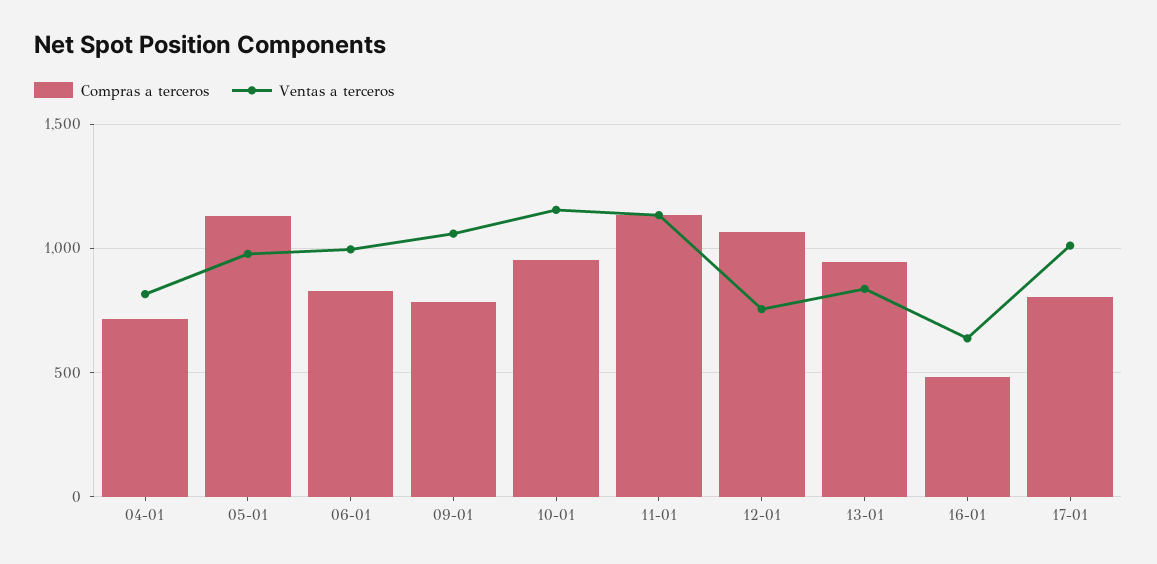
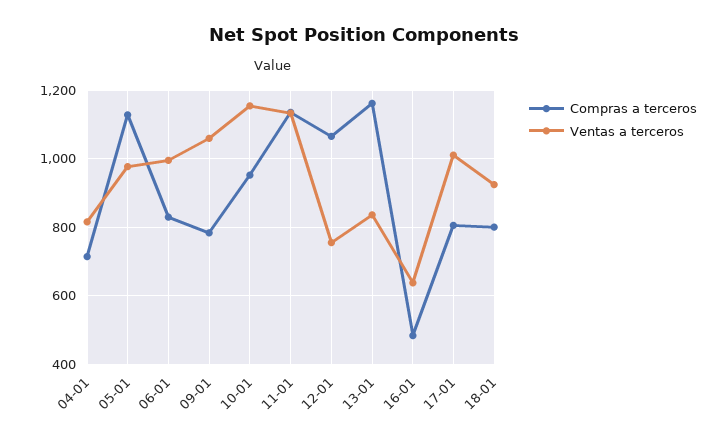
Compras a terceros, 13-01: 950 -> 1160
Compras a terceros, 18-01: none -> 800
Ventas a terceros, 18-01: none -> 920

